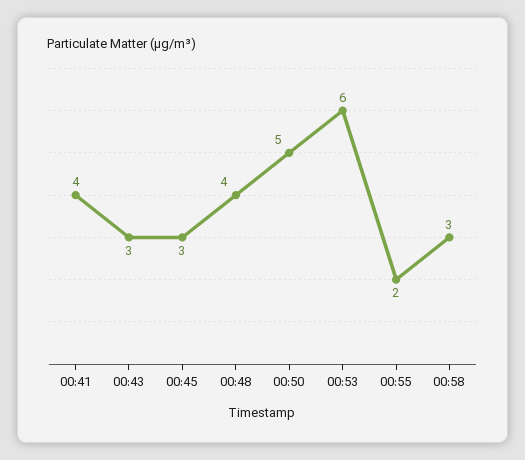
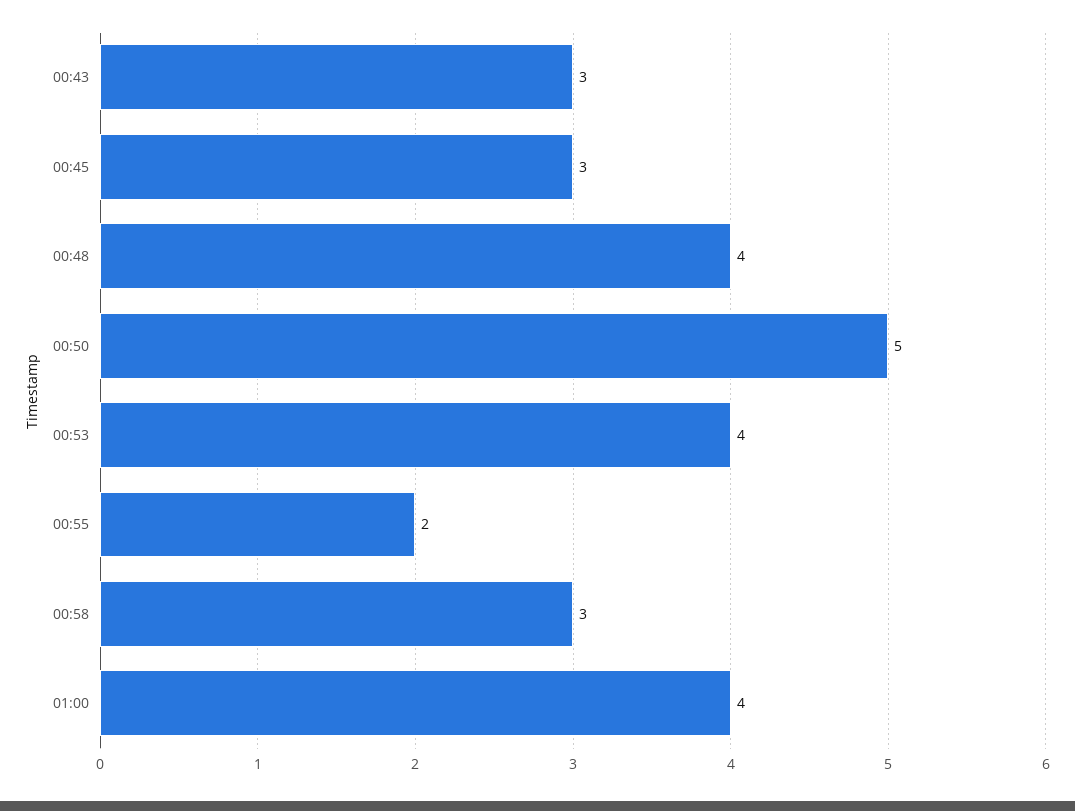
00:41: 4 -> none
00:53: 6 -> 4
01:00: none -> 4

